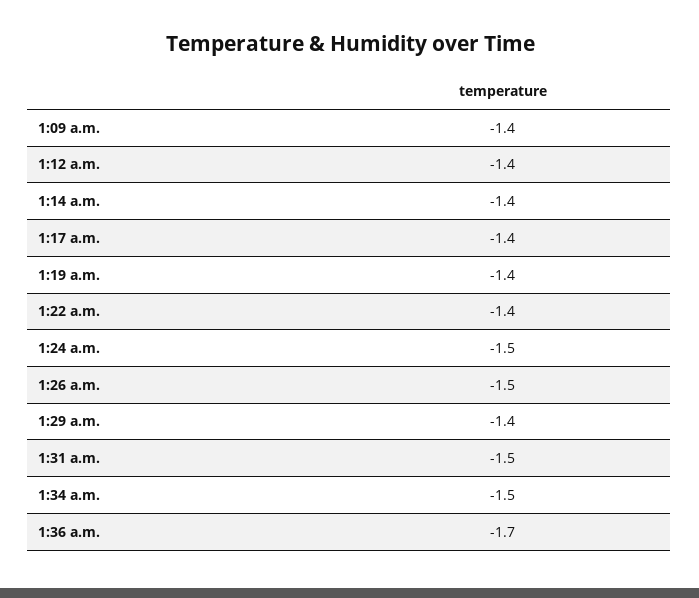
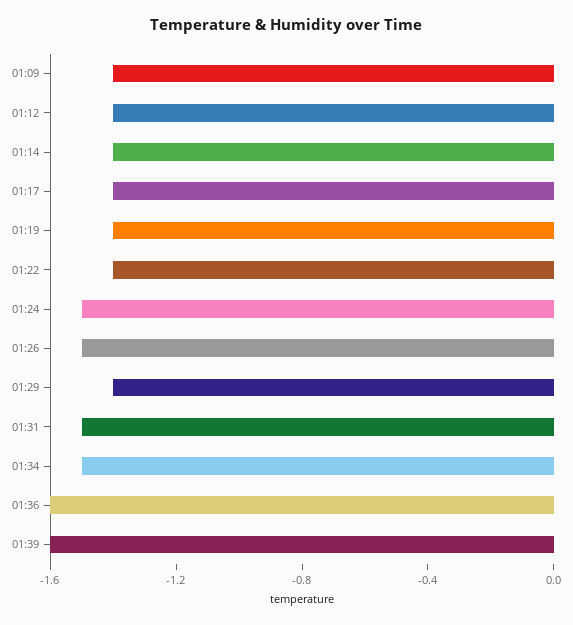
1:36 a.m.: -1.7 -> -1.6
01:39: none -> -1.6

